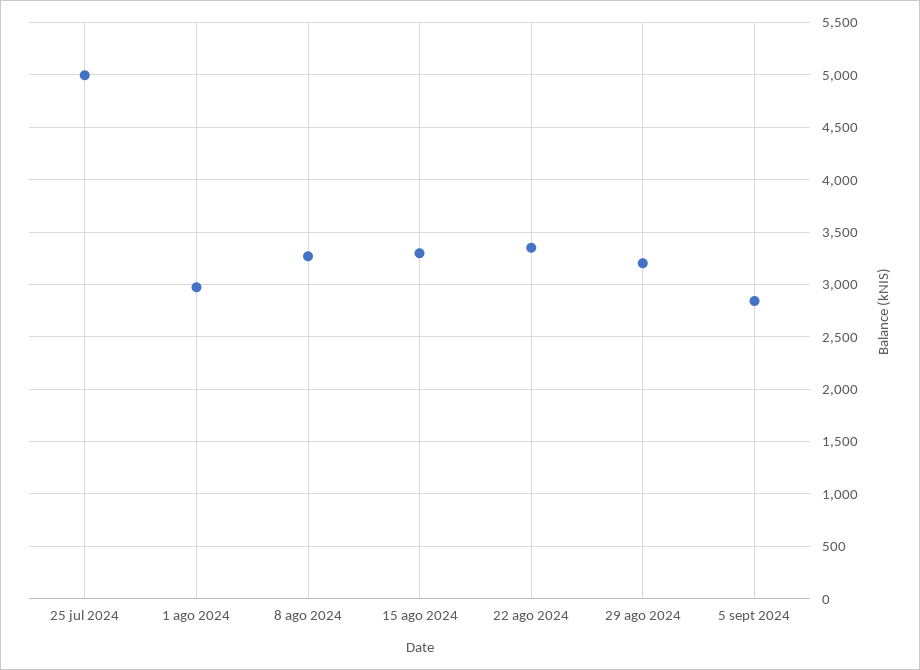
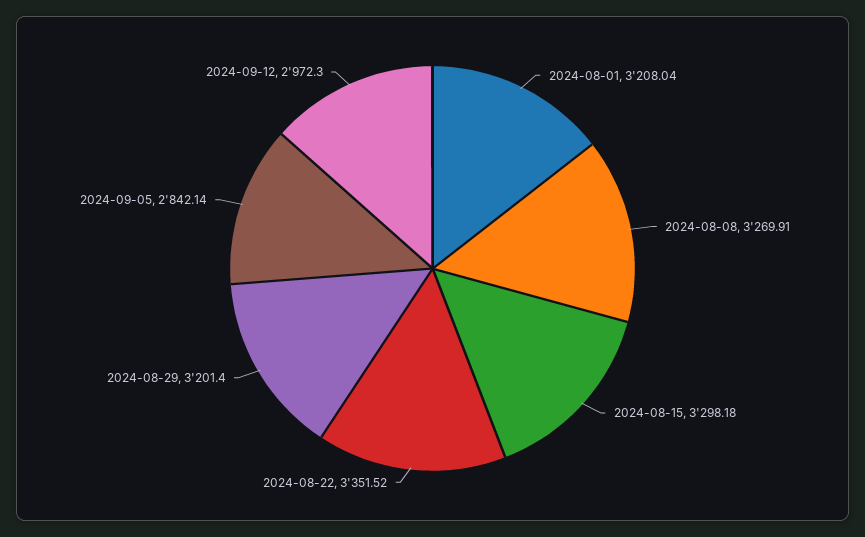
25 jul 2024: 5000 -> none
1 ago 2024: 3000 -> 3208.04
2024-09-12: none -> 2972.3

